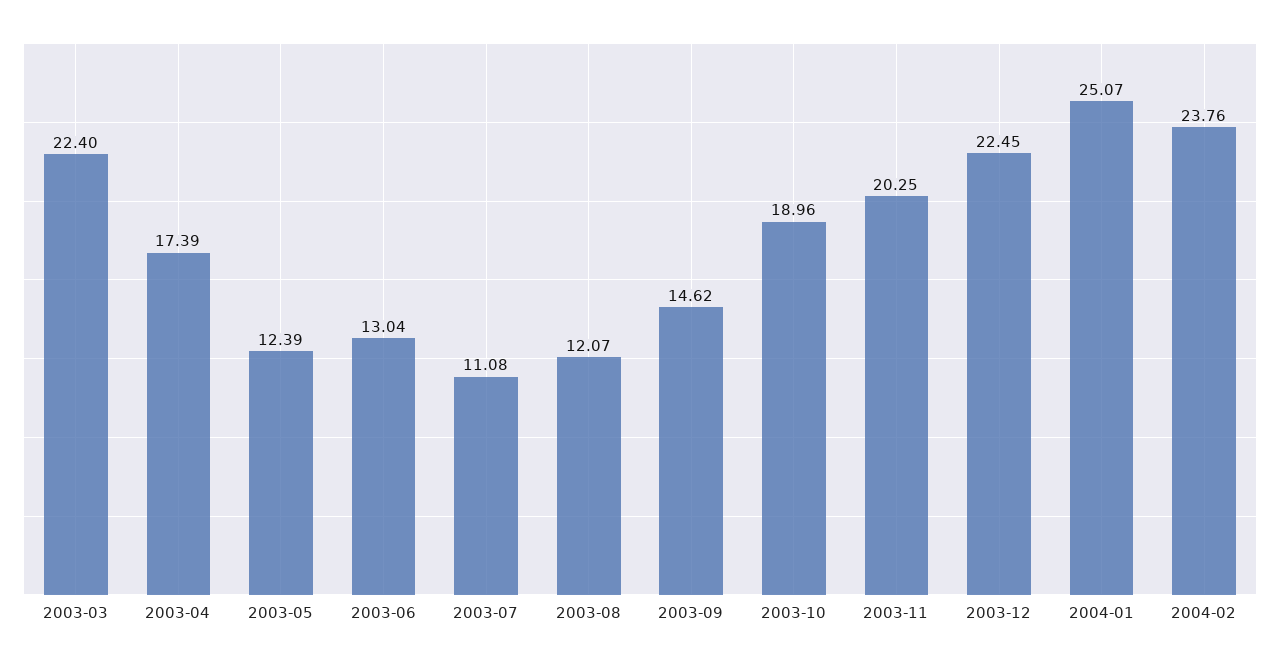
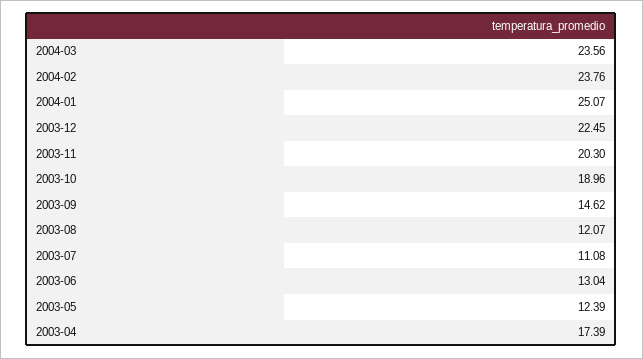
2003-03: 22.4 -> none
2003-11: 20.25 -> 20.3
2004-03: none -> 23.56

